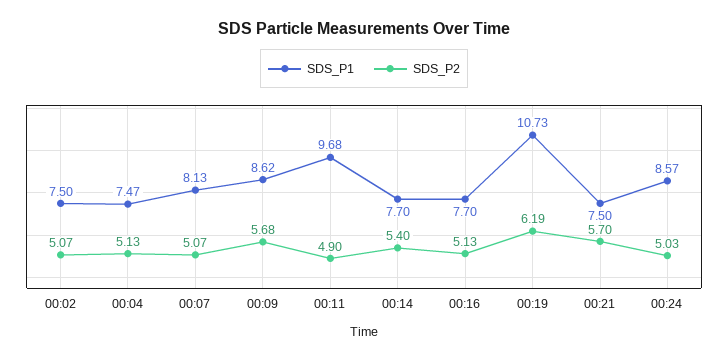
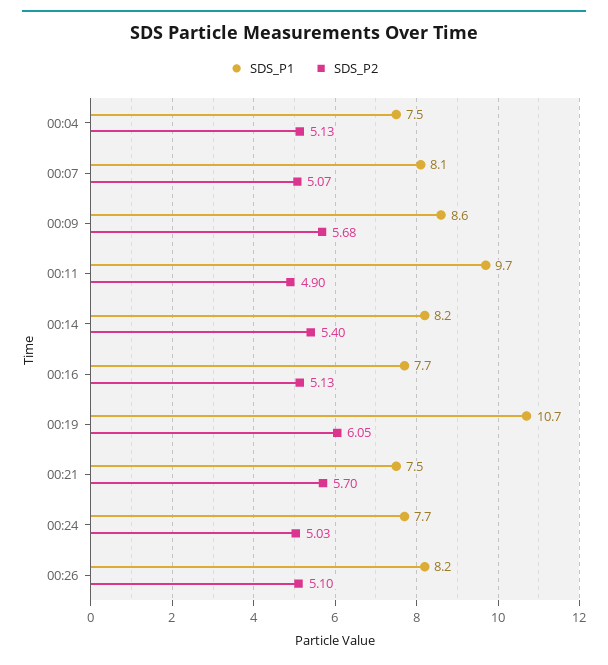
SDS_P1, 00:02: 7.5 -> none
SDS_P2, 00:02: 5.07 -> none
SDS_P1, 00:14: 7.7 -> 8.2
SDS_P2, 00:19: 6.19 -> 6.05
SDS_P1, 00:24: 8.57 -> 7.7
SDS_P1, 00:26: none -> 8.2
SDS_P2, 00:26: none -> 5.1

